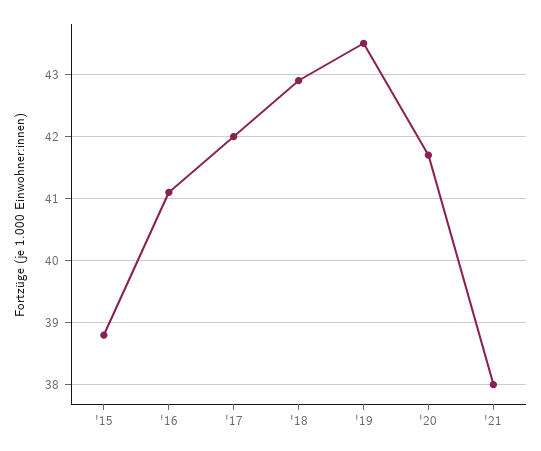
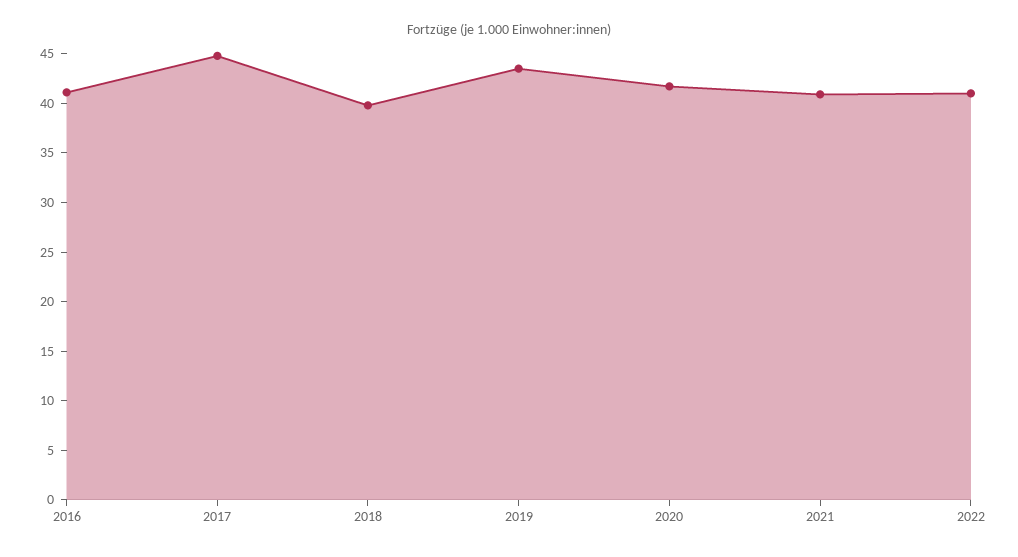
'15: 38.8 -> none
'17: 42 -> 45
'18: 42.9 -> 40
'21: 38 -> 41
2022: none -> 41

